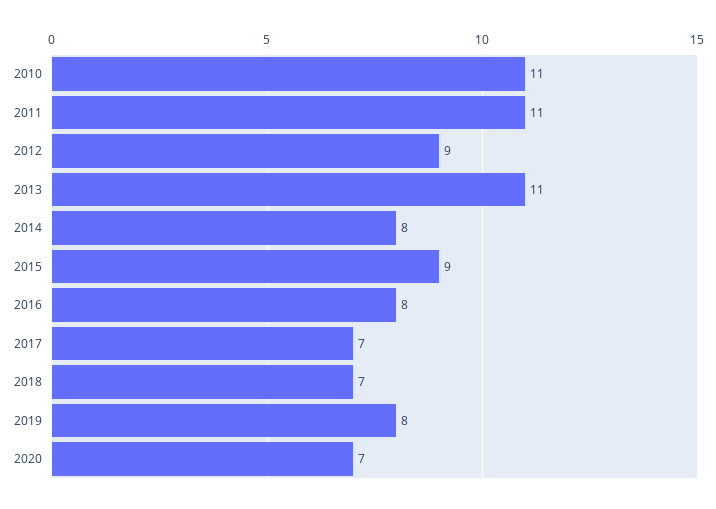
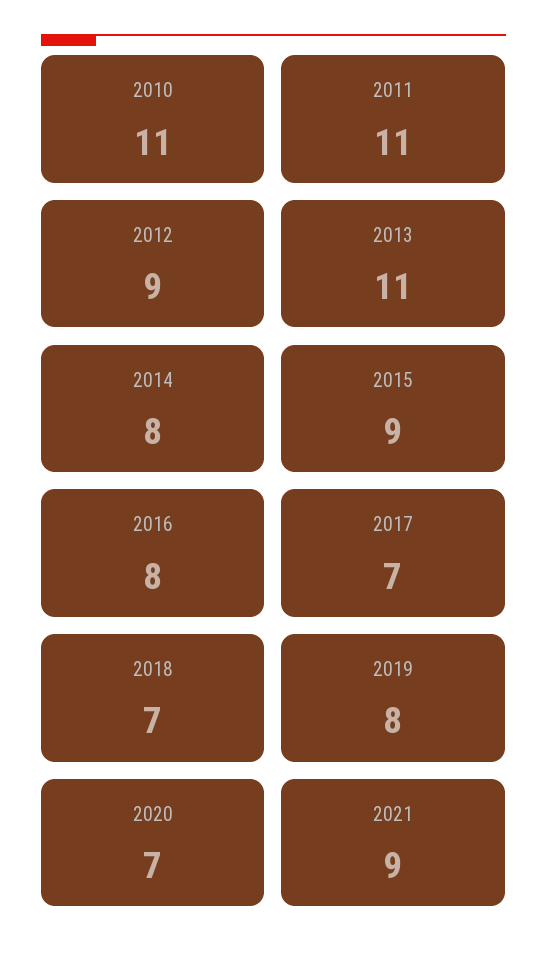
2021: none -> 9

